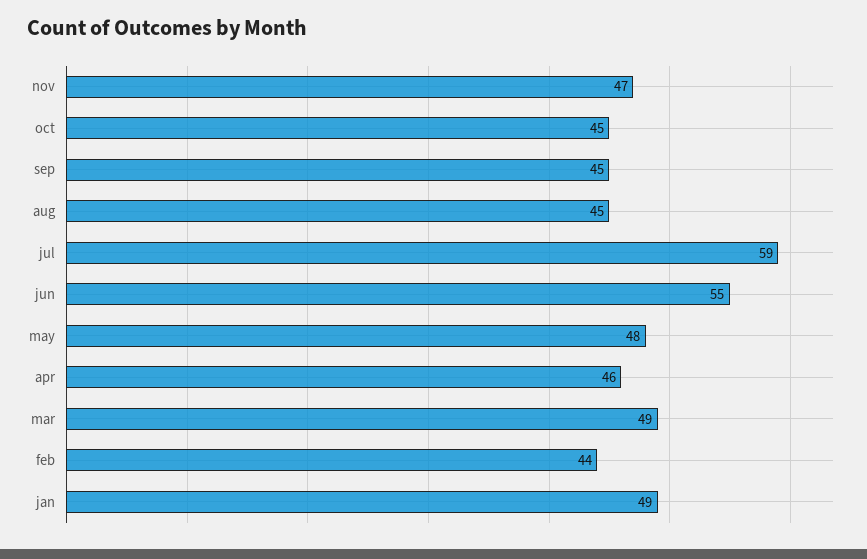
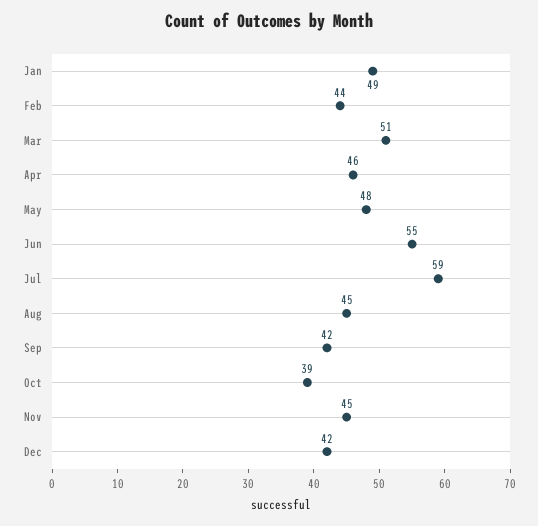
nov: 47 -> 45
oct: 45 -> 39
sep: 45 -> 42
mar: 49 -> 51
Dec: none -> 42

